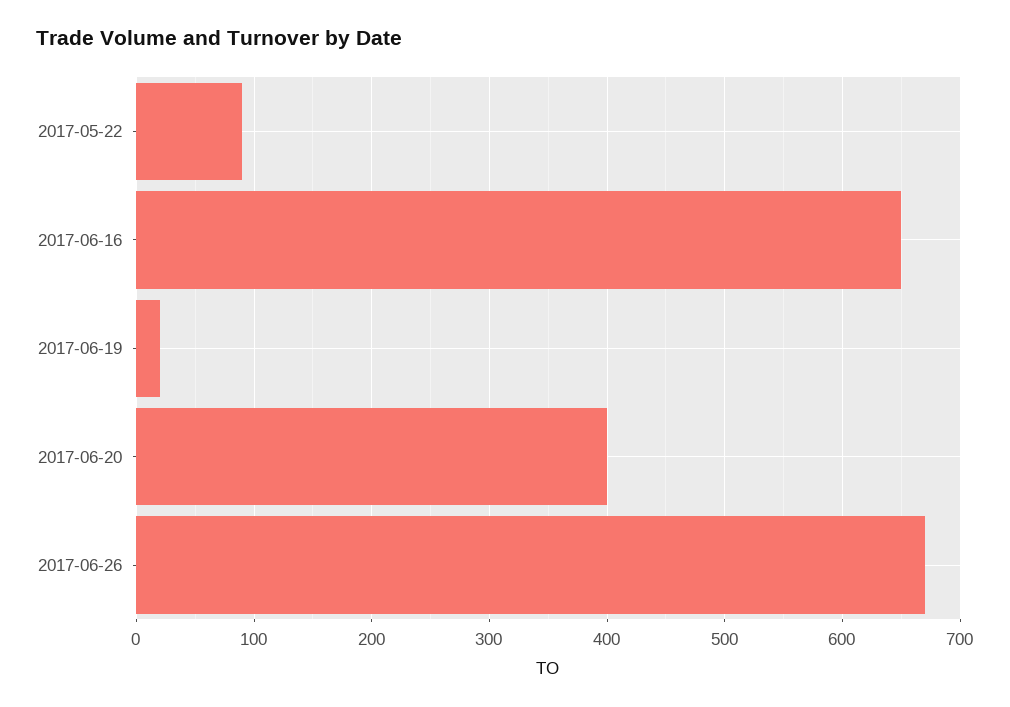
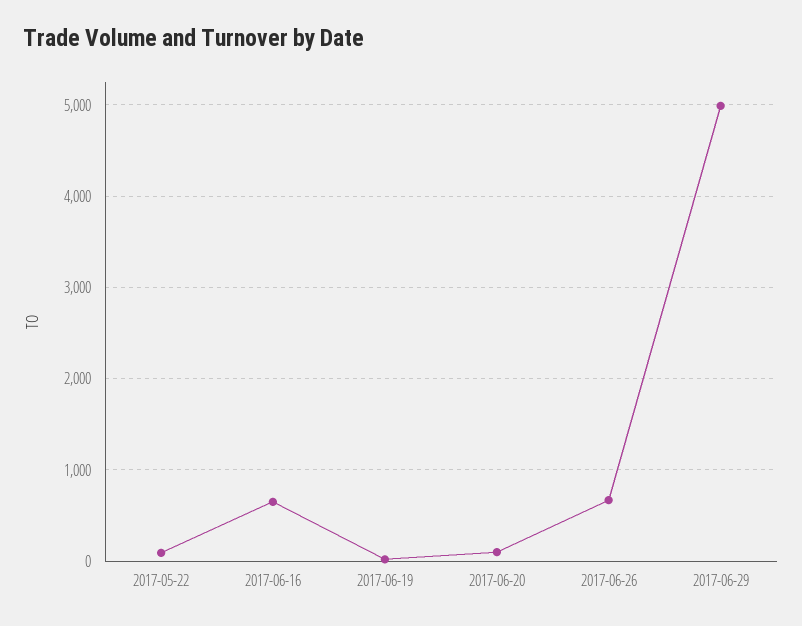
2017-06-20: 400 -> 100
2017-06-29: none -> 5000

